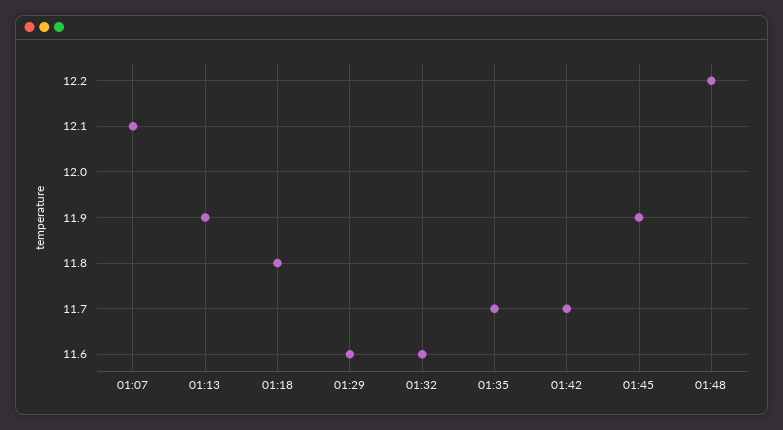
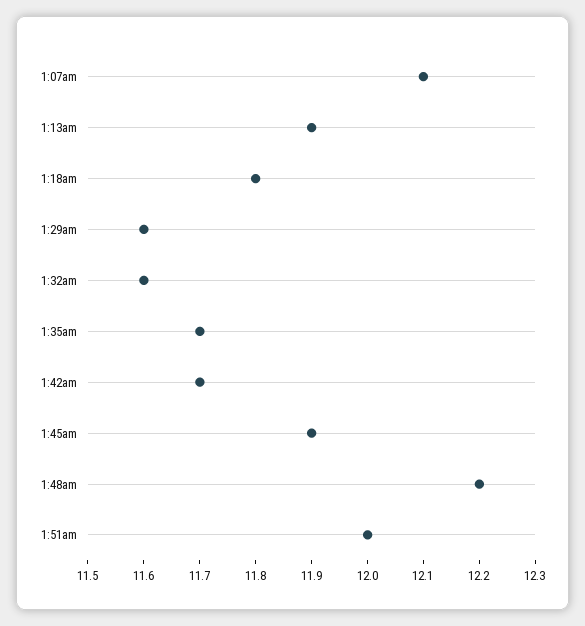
1:51am: none -> 12

